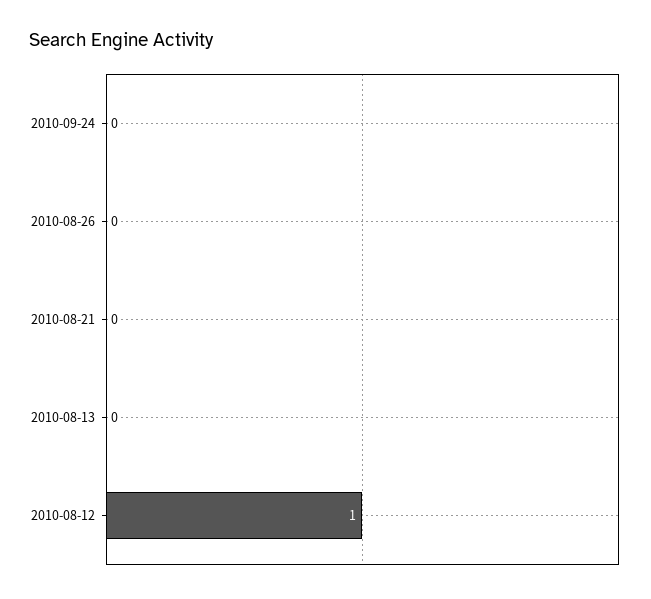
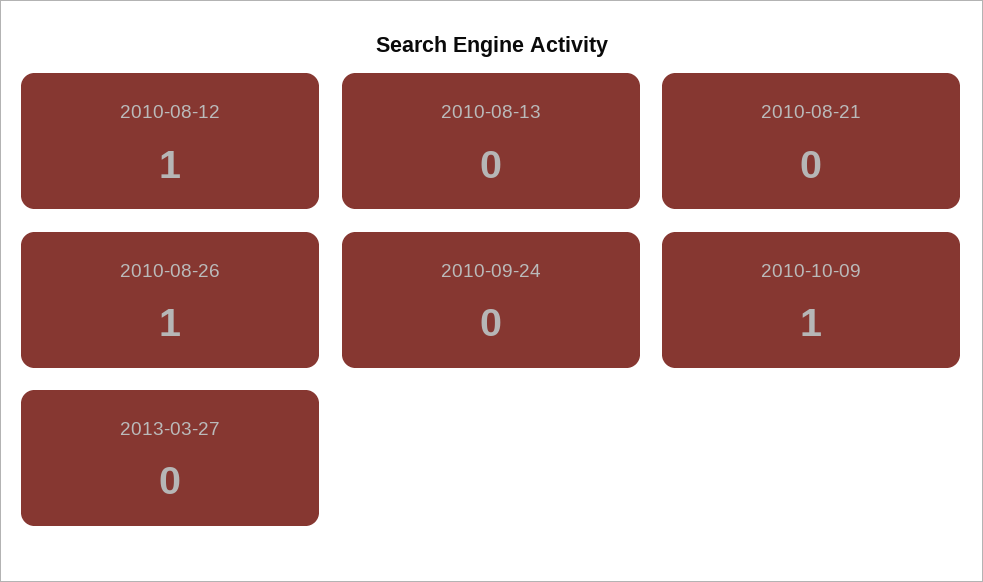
2010-08-26: 0 -> 1
2010-10-09: none -> 1
2013-03-27: none -> 0

